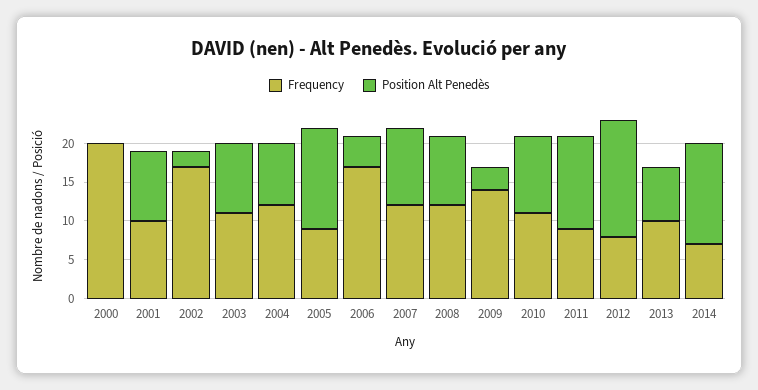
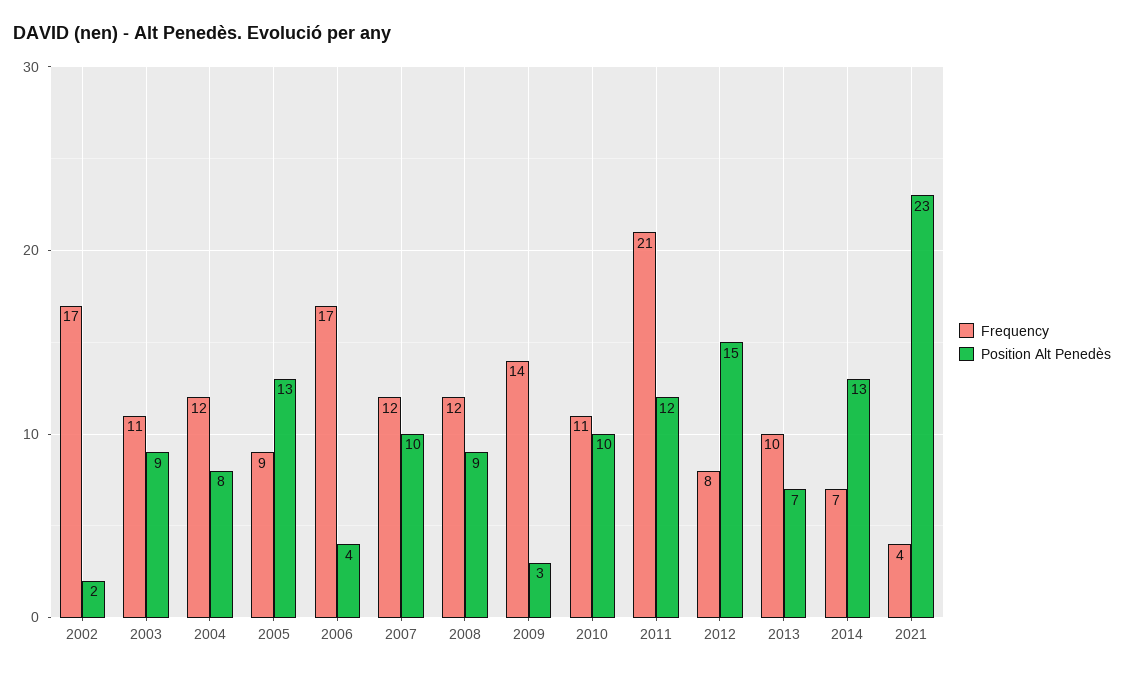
Frequency, 2000: 20 -> none
Position Alt Penedès, 2000: 0 -> none
Frequency, 2001: 10 -> none
Position Alt Penedès, 2001: 10 -> none
Frequency, 2011: 10 -> 21
Frequency, 2021: none -> 4
Position Alt Penedès, 2021: none -> 23

